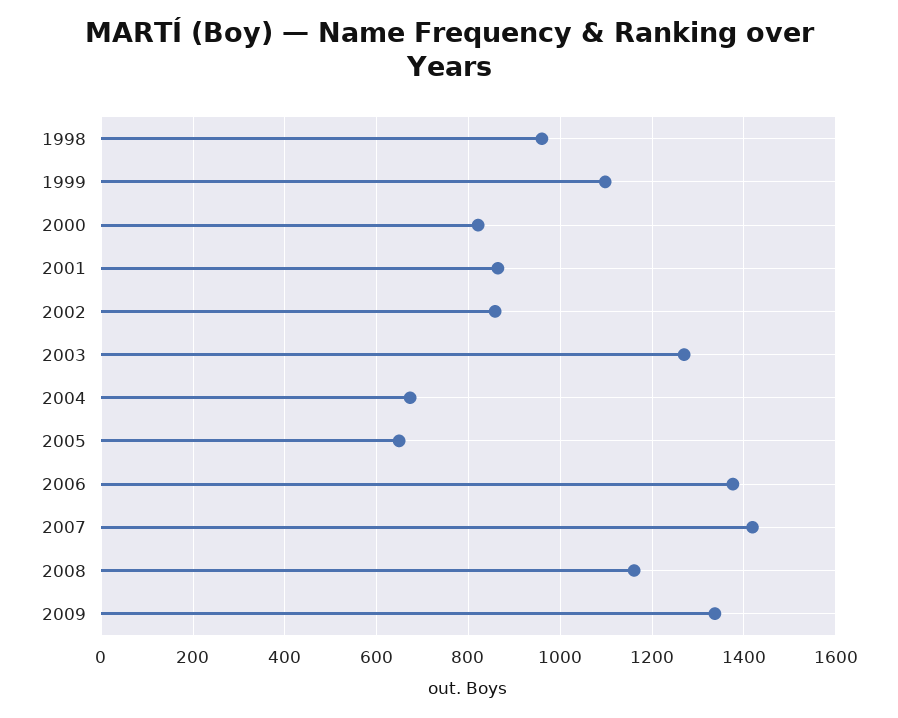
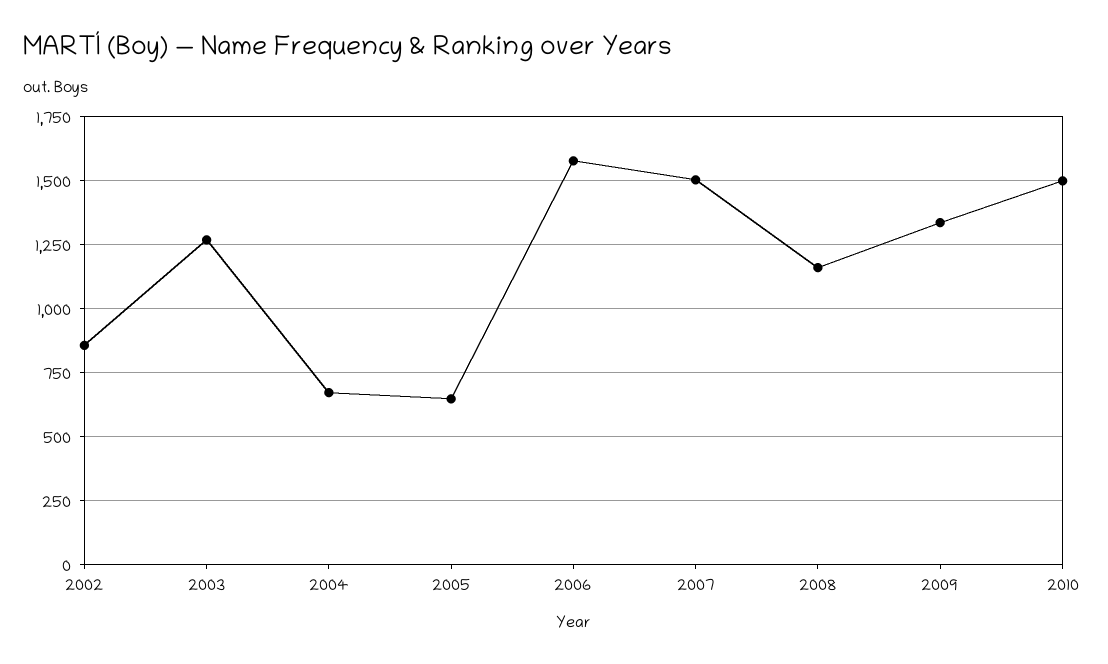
1998: 960 -> none
1999: 1100 -> none
2000: 820 -> none
2001: 860 -> none
2006: 1380 -> 1575
2007: 1420 -> 1500
2010: none -> 1500

